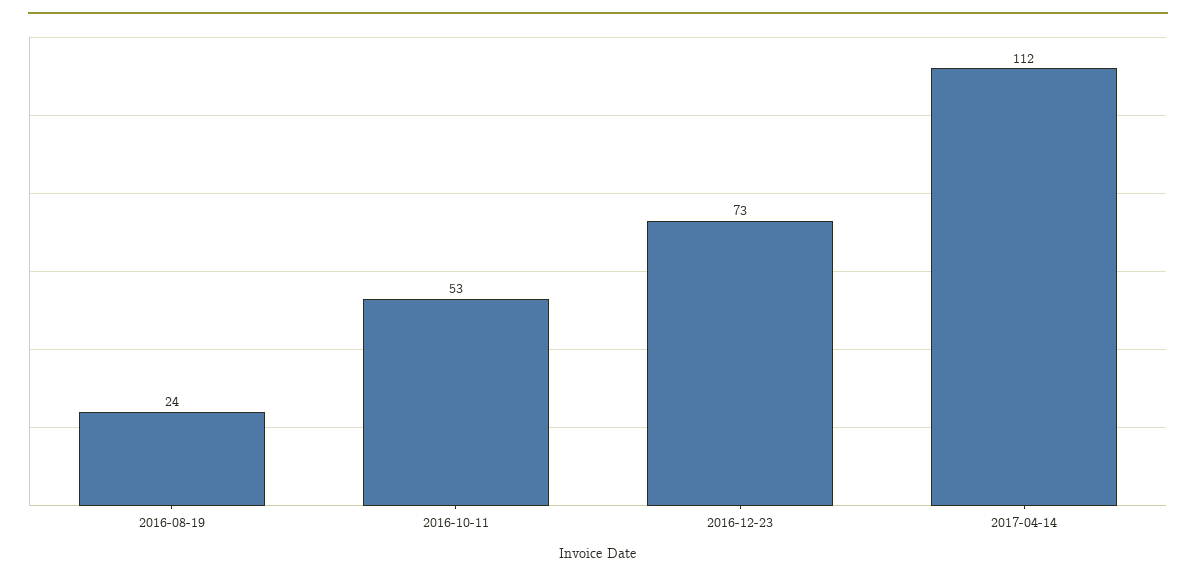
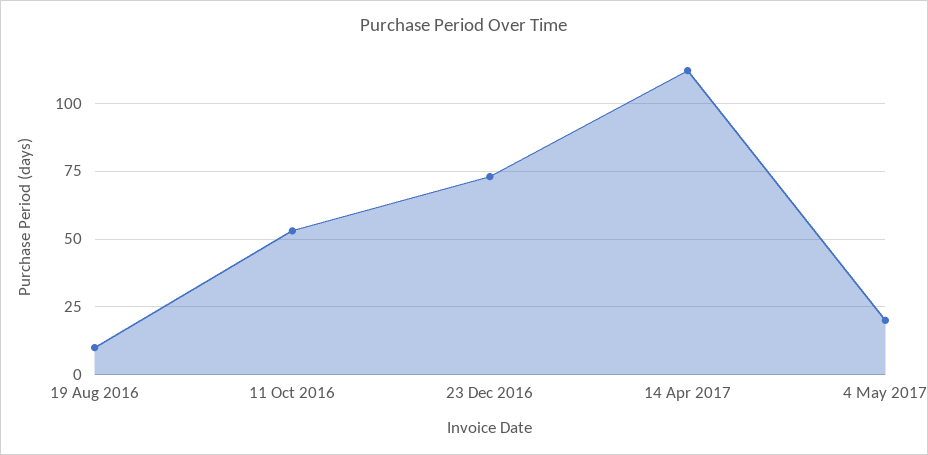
2016-08-19: 24 -> 10
4 May 2017: none -> 20

